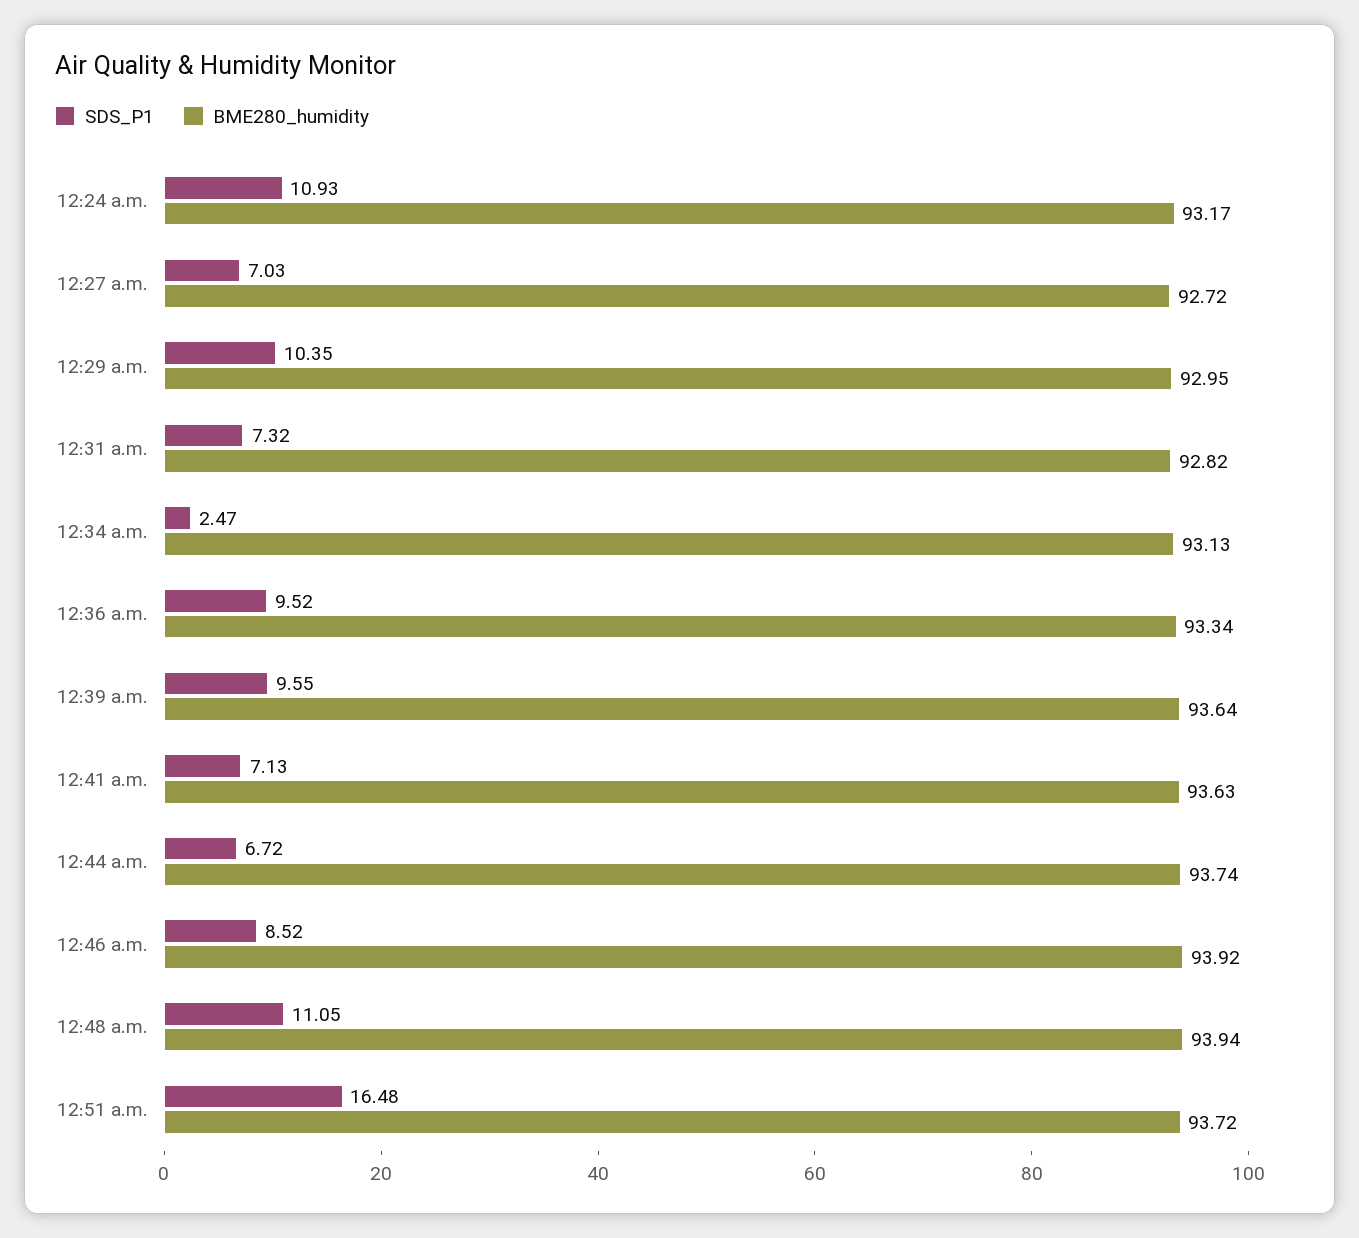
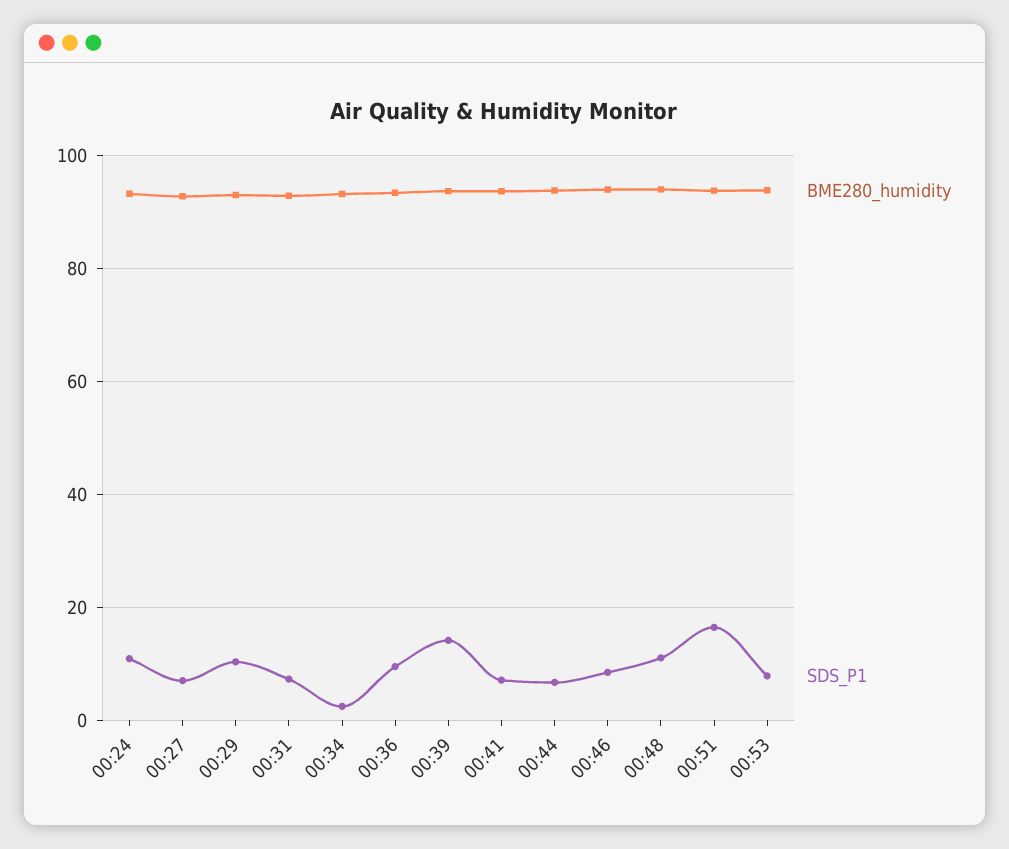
SDS_P1, 12:39 a.m.: 9.55 -> 14
BME280_humidity, 00:53: none -> 94
SDS_P1, 00:53: none -> 8

